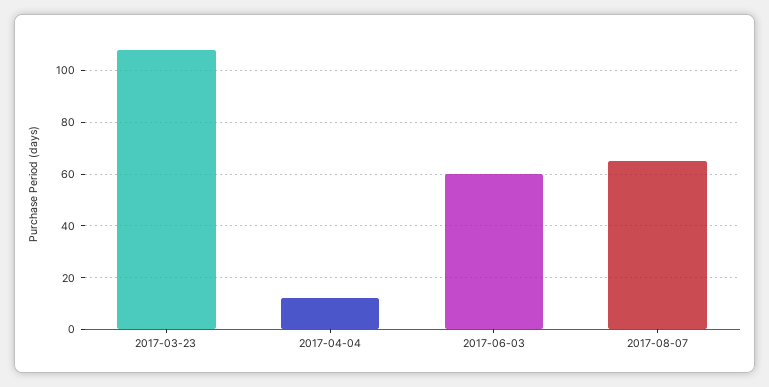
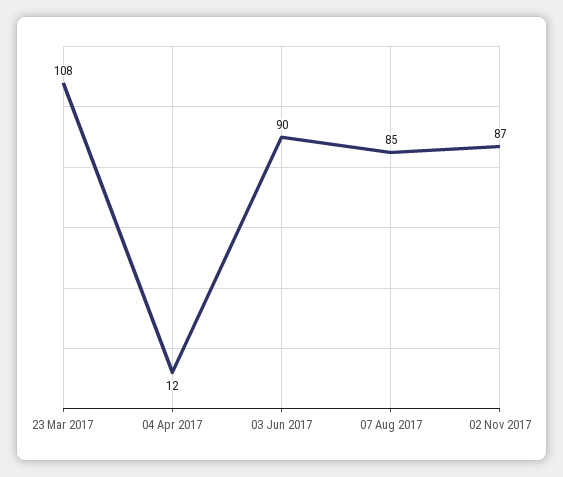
2017-06-03: 60 -> 90
2017-08-07: 65 -> 85
02 Nov 2017: none -> 87

